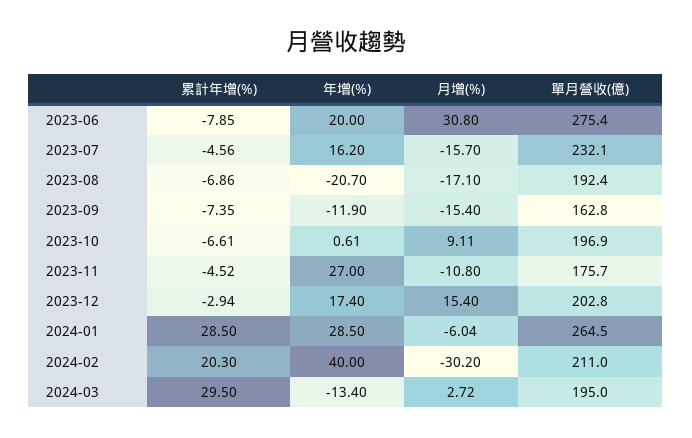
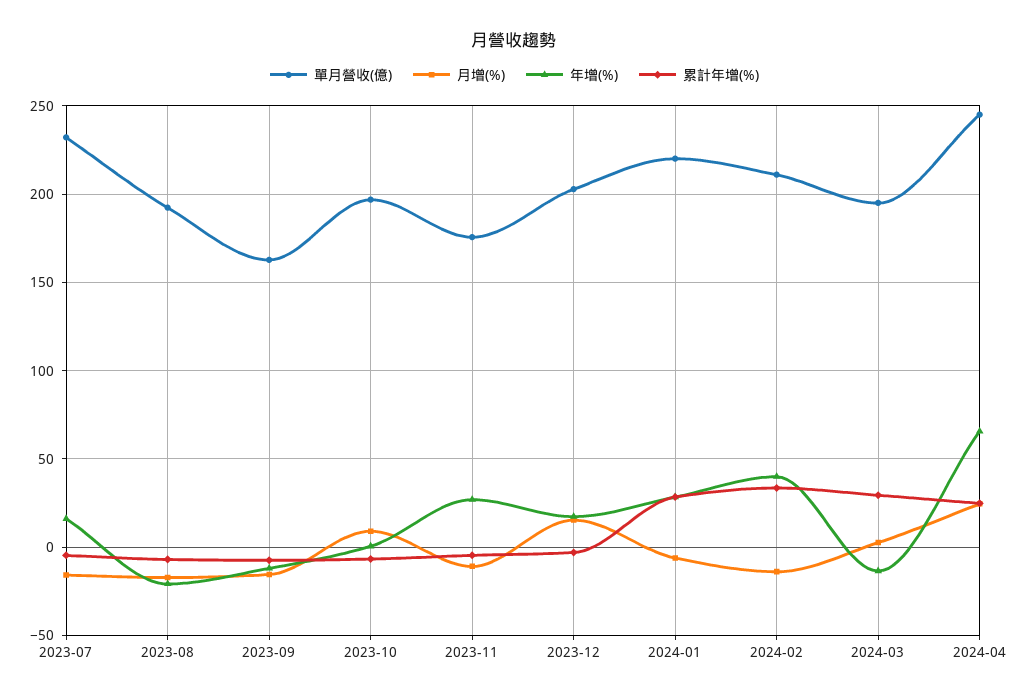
累計年增(%), 2023-06: -7.85 -> none
年增(%), 2023-06: 20 -> none
月增(%), 2023-06: 30.8 -> none
單月營收(億), 2023-06: 275.4 -> none
單月營收(億), 2024-01: 264.5 -> 220
累計年增(%), 2024-02: 20.3 -> 35
月增(%), 2024-02: -30.2 -> -15
單月營收(億), 2024-04: none -> 245
月增(%), 2024-04: none -> 25
年增(%), 2024-04: none -> 65
累計年增(%), 2024-04: none -> 25

